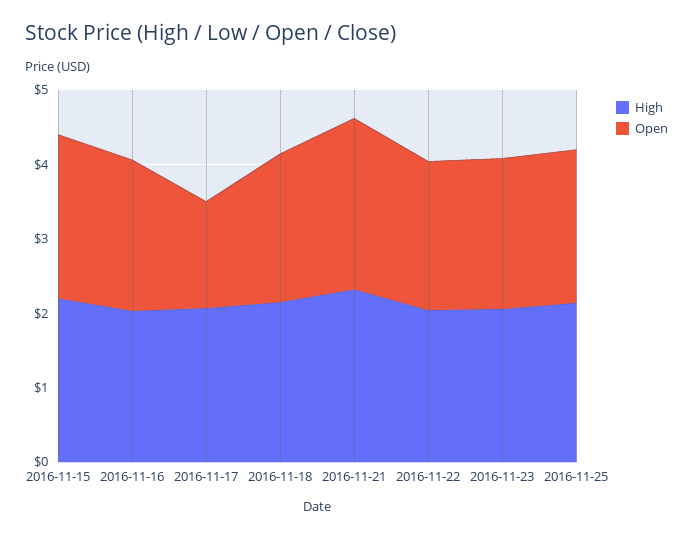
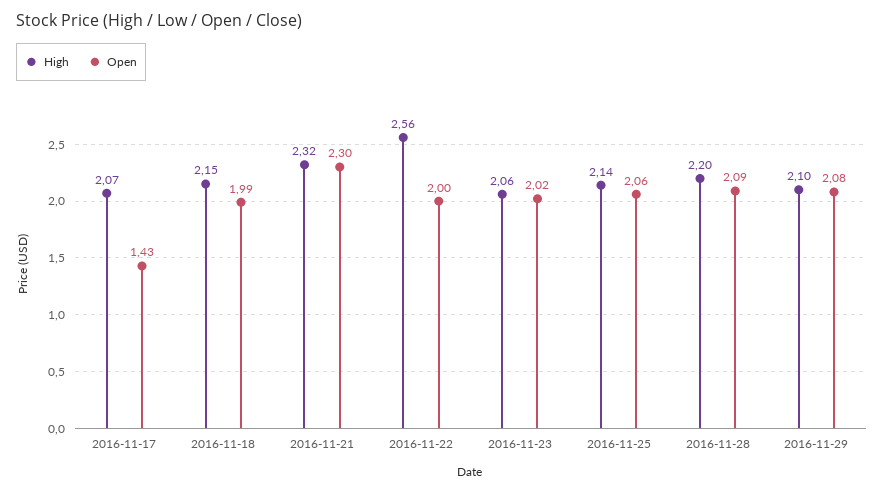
High, 2016-11-15: 2.2 -> none
Open, 2016-11-15: 2.2 -> none
High, 2016-11-16: 2 -> none
Open, 2016-11-16: 2 -> none
High, 2016-11-22: 2 -> 2.56
High, 2016-11-28: none -> 2.2
Open, 2016-11-28: none -> 2.09
High, 2016-11-29: none -> 2.1
Open, 2016-11-29: none -> 2.08

